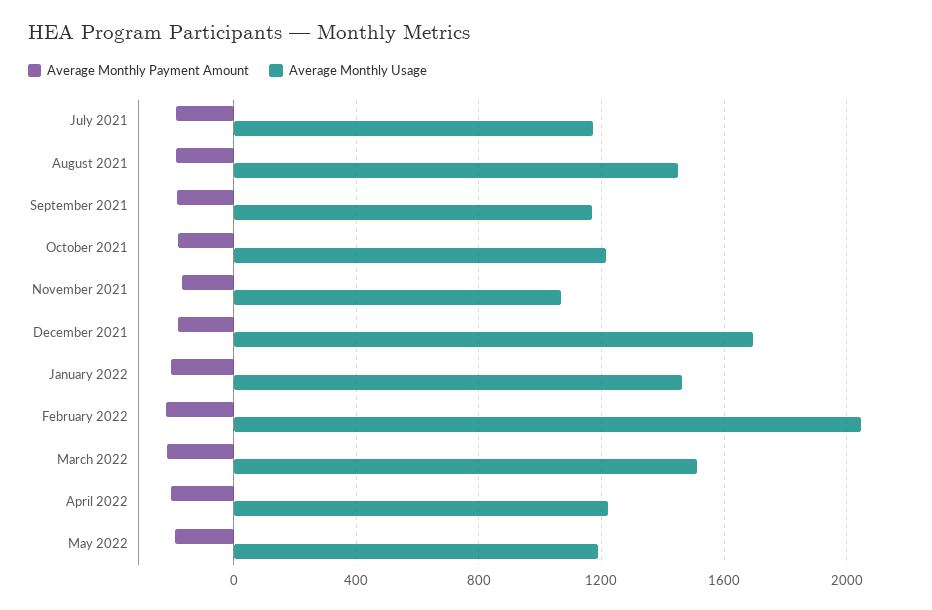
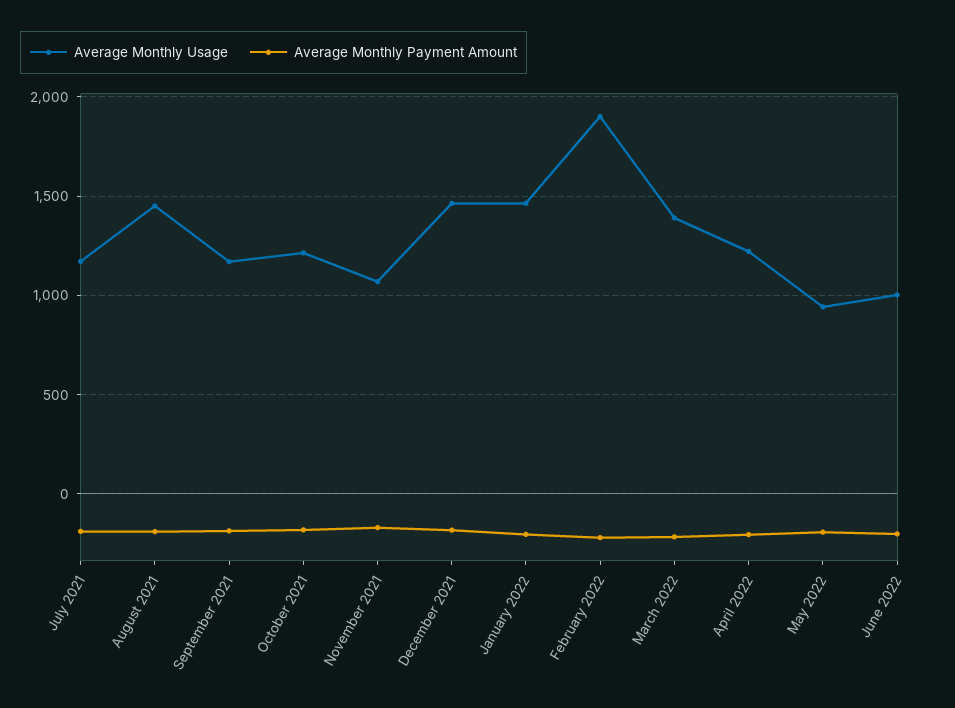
Average Monthly Usage, December 2021: 1700 -> 1450
Average Monthly Usage, February 2022: 2050 -> 1900
Average Monthly Usage, March 2022: 1500 -> 1400
Average Monthly Usage, May 2022: 1200 -> 950
Average Monthly Usage, June 2022: none -> 1000
Average Monthly Payment Amount, June 2022: none -> -200

